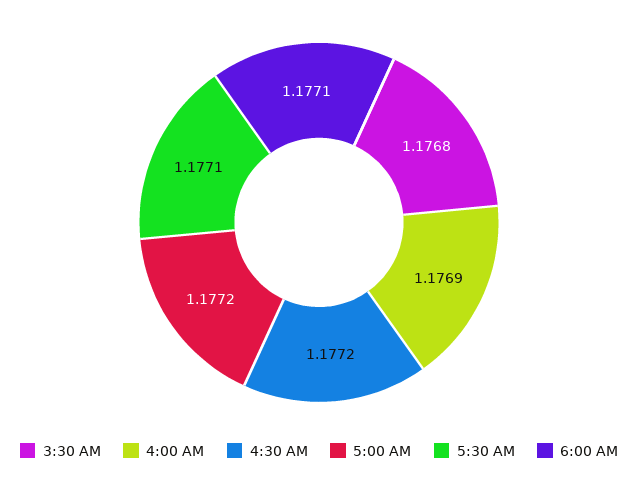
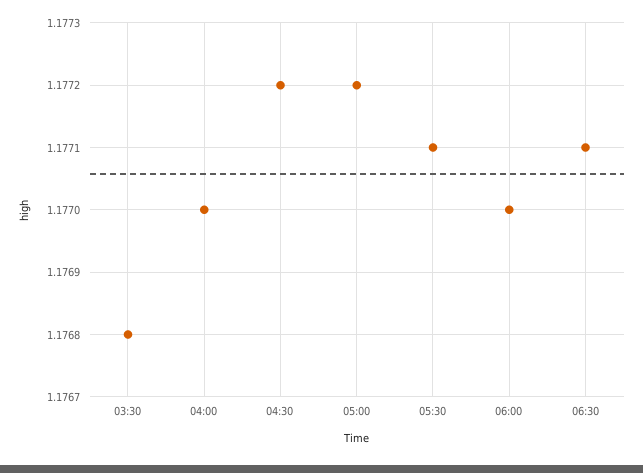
4:00 AM: 1.1769 -> 1.177
6:00 AM: 1.1771 -> 1.177
06:30: none -> 1.1771

